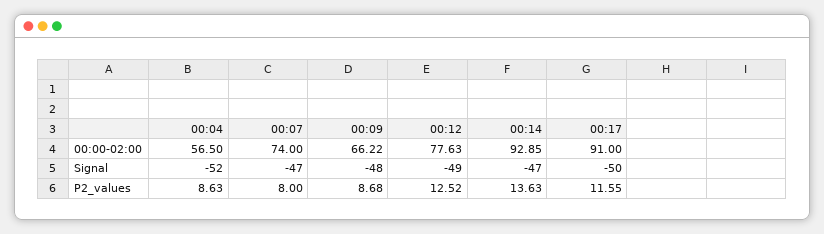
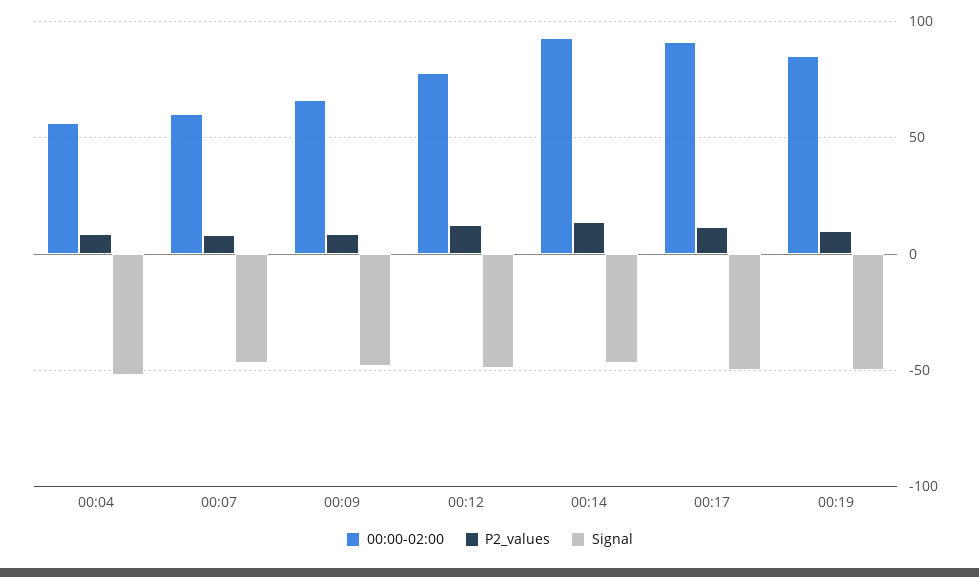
00:00-02:00, 00:07: 74 -> 60
00:00-02:00, 00:19: none -> 85
P2_values, 00:19: none -> 10
Signal, 00:19: none -> -50

